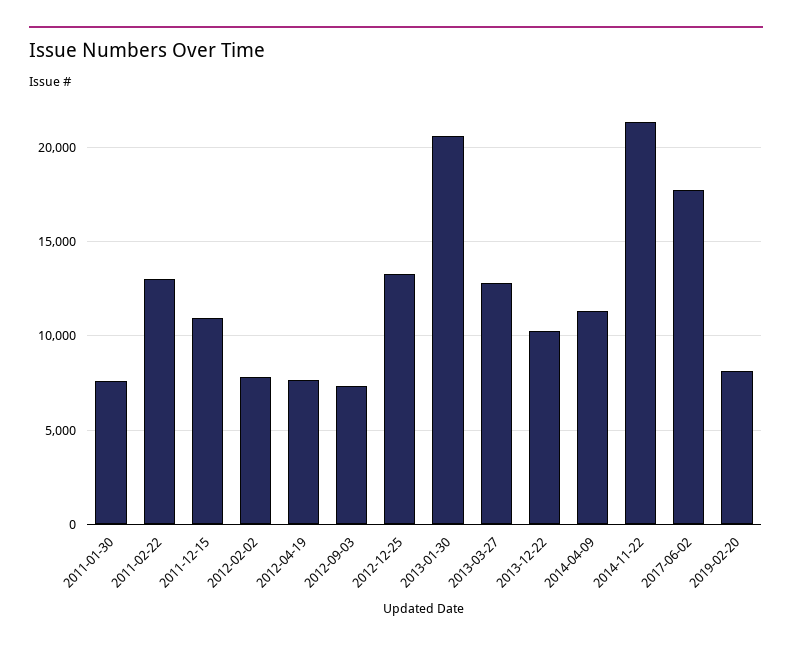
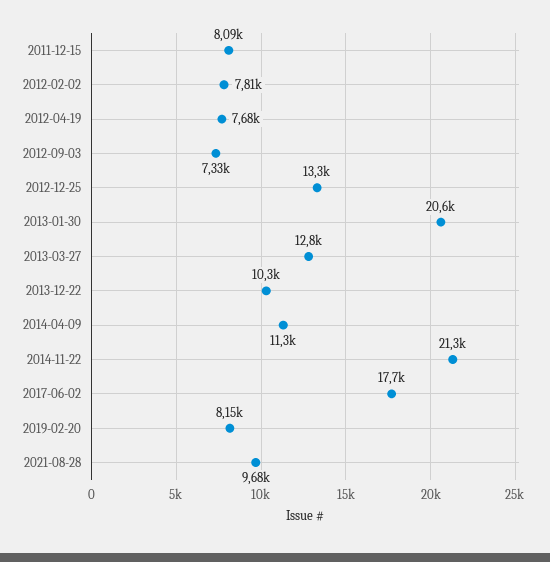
2011-01-30: 7500 -> none
2011-02-22: 13000 -> none
2011-12-15: 11000 -> 8090
2021-08-28: none -> 9680

